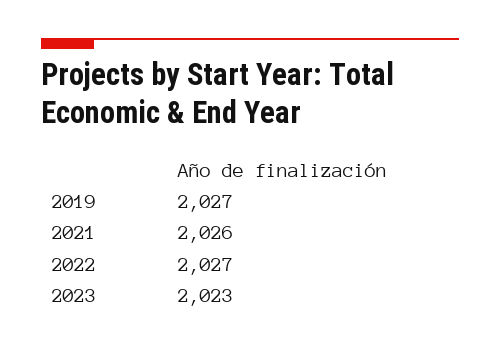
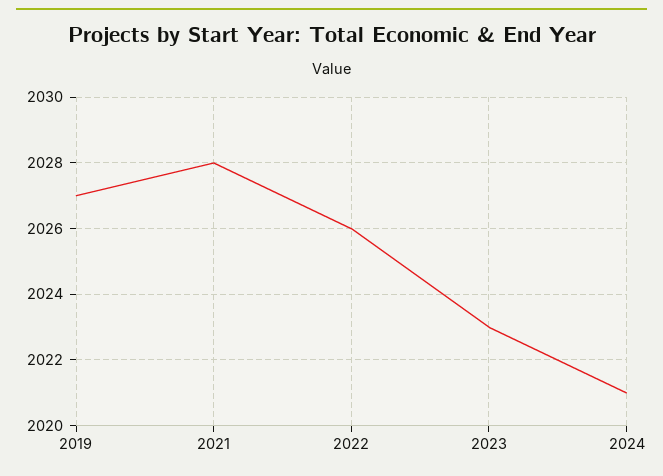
2021: 2026 -> 2028
2022: 2027 -> 2026
2024: none -> 2021

